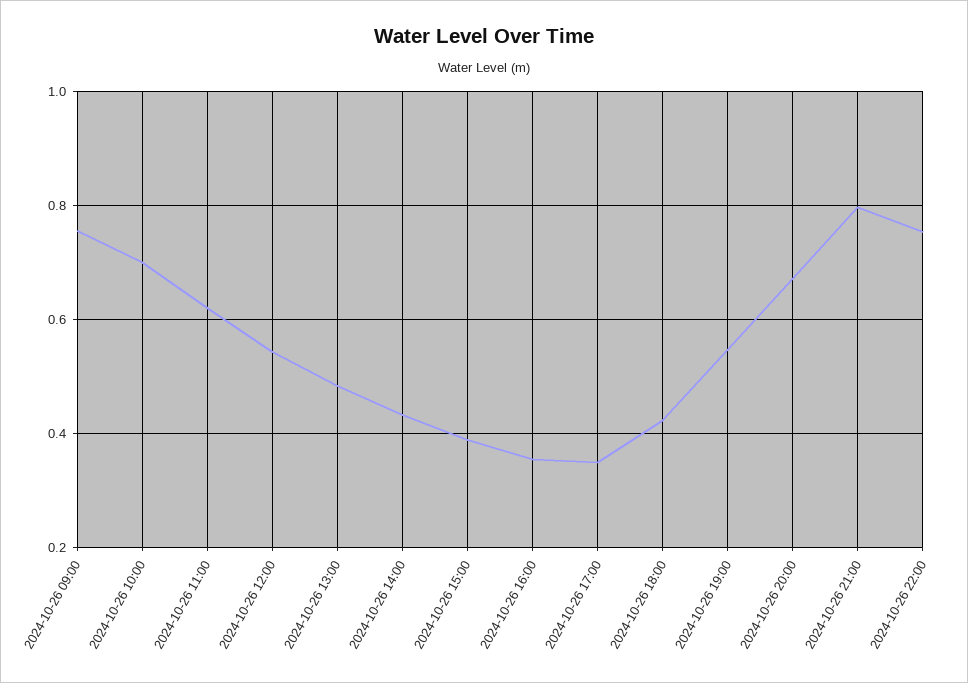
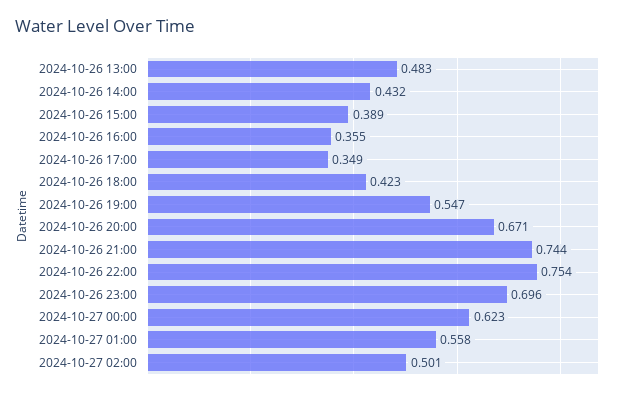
2024-10-26 09:00: 0.76 -> none
2024-10-26 10:00: 0.7 -> none
2024-10-26 11:00: 0.62 -> none
2024-10-26 12:00: 0.54 -> none
2024-10-26 21:00: 0.8 -> 0.744
2024-10-26 23:00: none -> 0.696
2024-10-27 00:00: none -> 0.623
2024-10-27 01:00: none -> 0.558
2024-10-27 02:00: none -> 0.501

